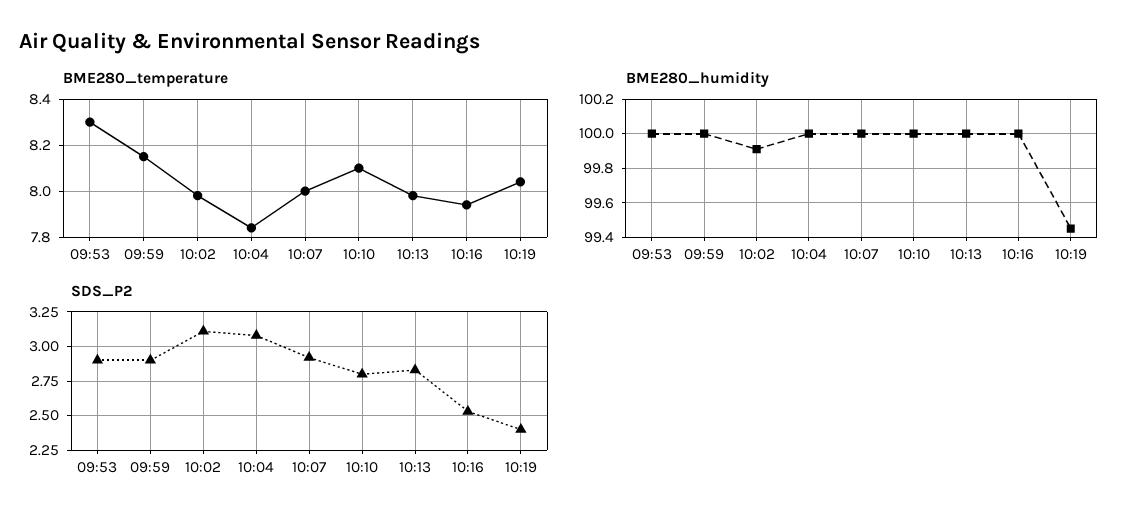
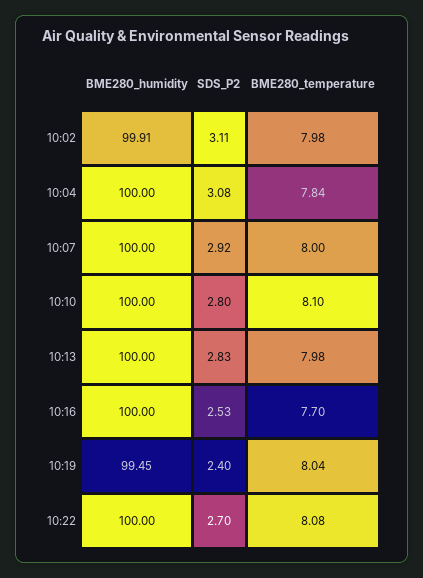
BME280_temperature, 09:53: 8.3 -> none
BME280_temperature, 09:59: 8.15 -> none
BME280_temperature, 10:16: 7.95 -> 7.7
BME280_humidity, 09:53: 100 -> none
BME280_humidity, 09:59: 100 -> none
SDS_P2, 09:53: 2.9 -> none
SDS_P2, 09:59: 2.9 -> none
BME280_humidity, 10:22: none -> 100
SDS_P2, 10:22: none -> 2.7
BME280_temperature, 10:22: none -> 8.08

